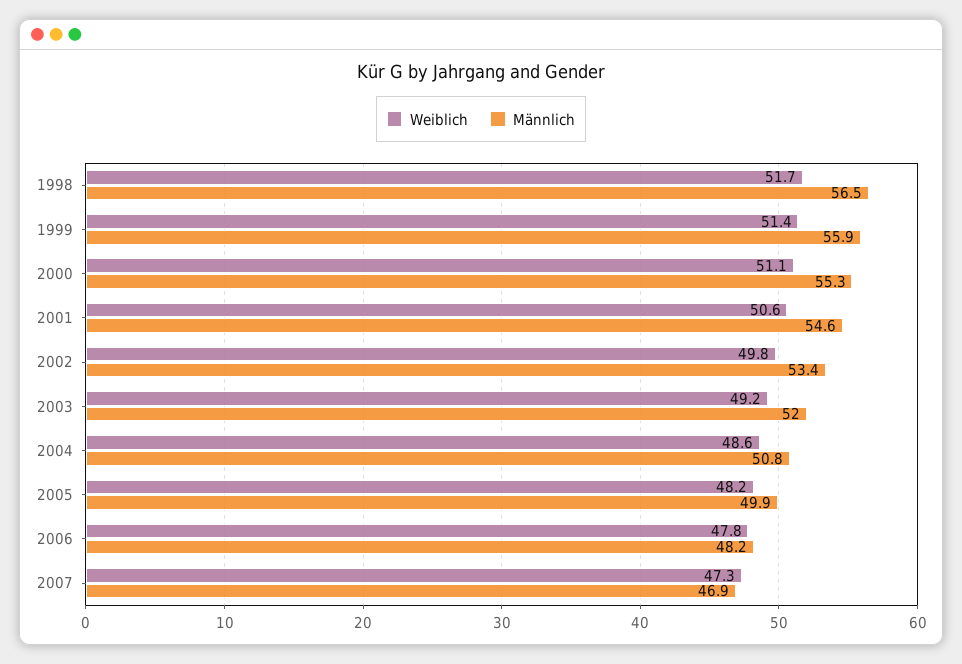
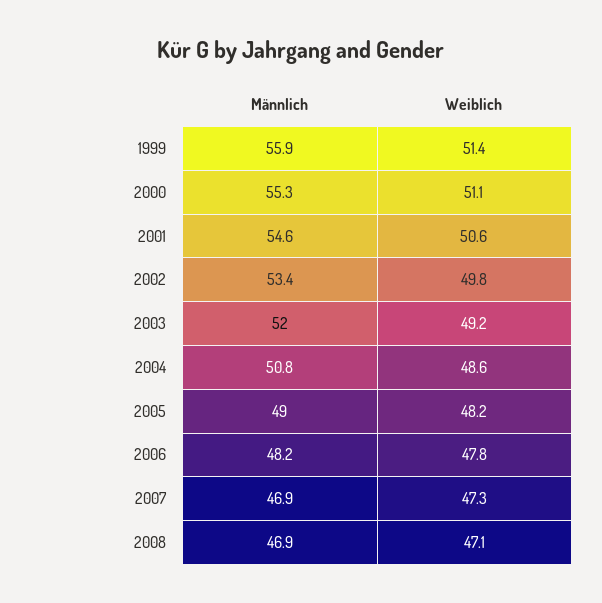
Weiblich, 1998: 51.7 -> none
Männlich, 1998: 56.5 -> none
Männlich, 2005: 49.9 -> 49
Männlich, 2008: none -> 46.9
Weiblich, 2008: none -> 47.1

